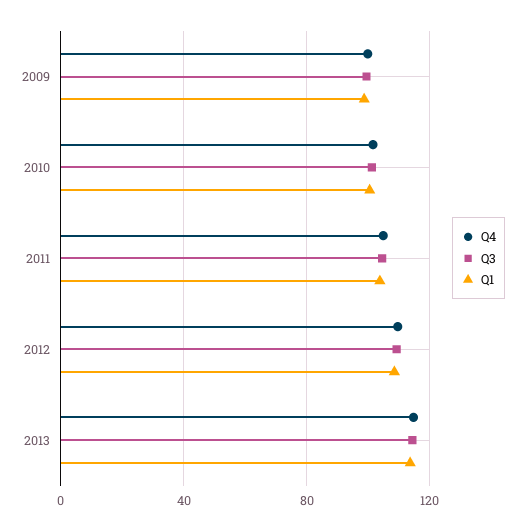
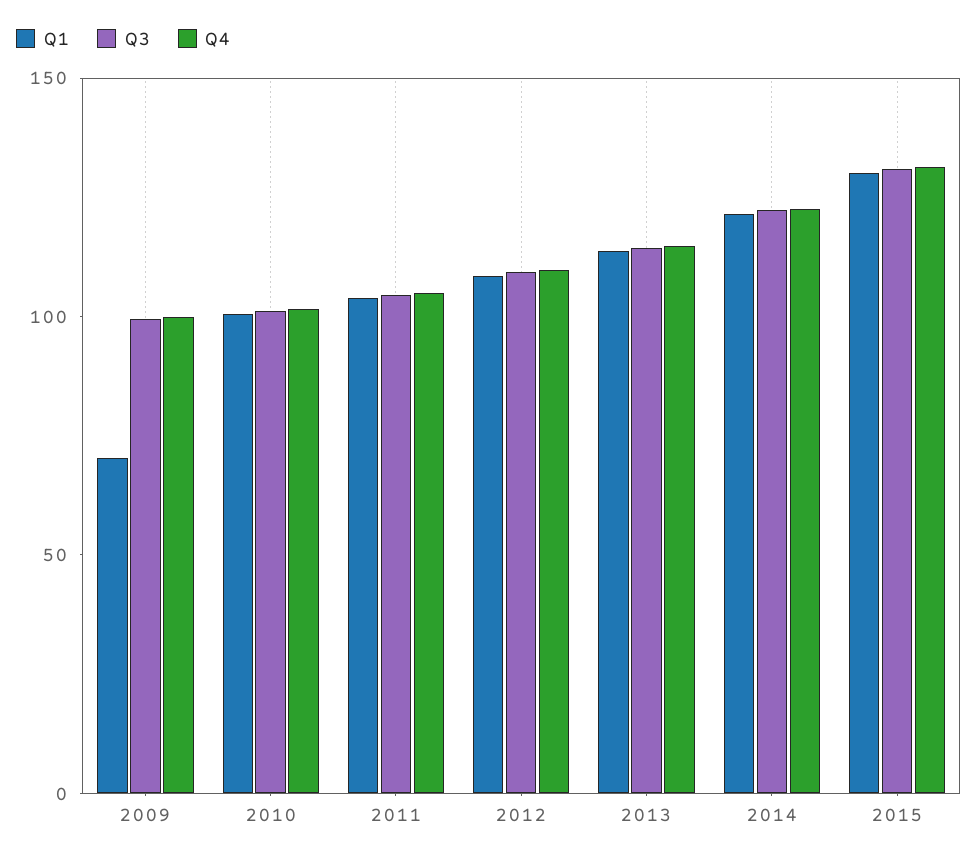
Q1, 2009: 100 -> 70
Q1, 2014: none -> 120
Q3, 2014: none -> 120
Q4, 2014: none -> 120
Q1, 2015: none -> 130
Q3, 2015: none -> 130
Q4, 2015: none -> 130

